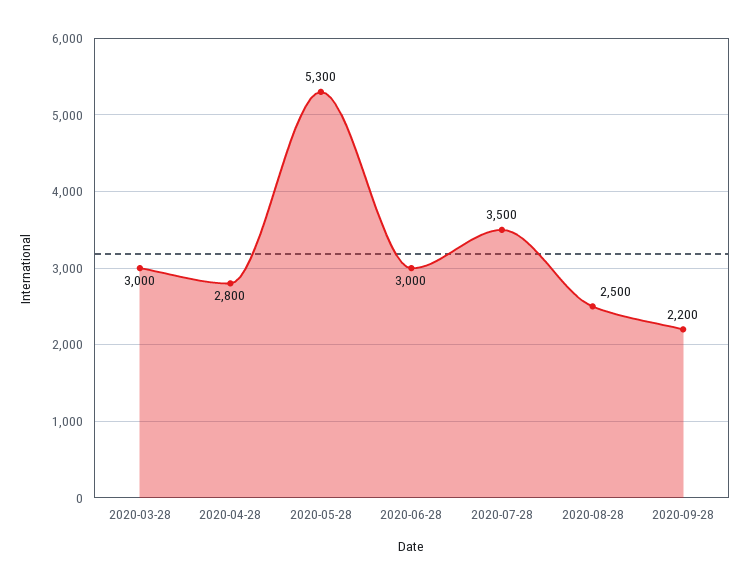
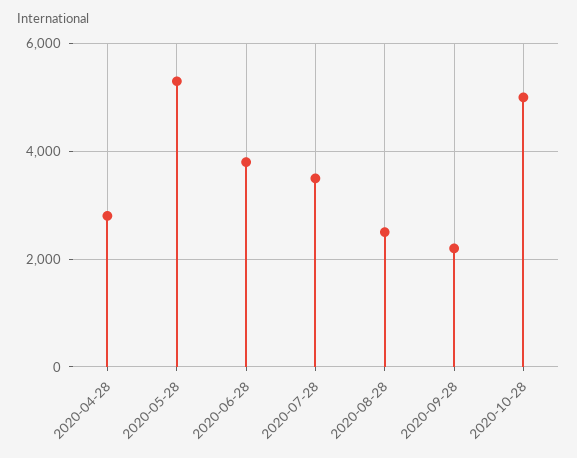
2020-03-28: 3000 -> none
2020-06-28: 3000 -> 3800
2020-10-28: none -> 5000

